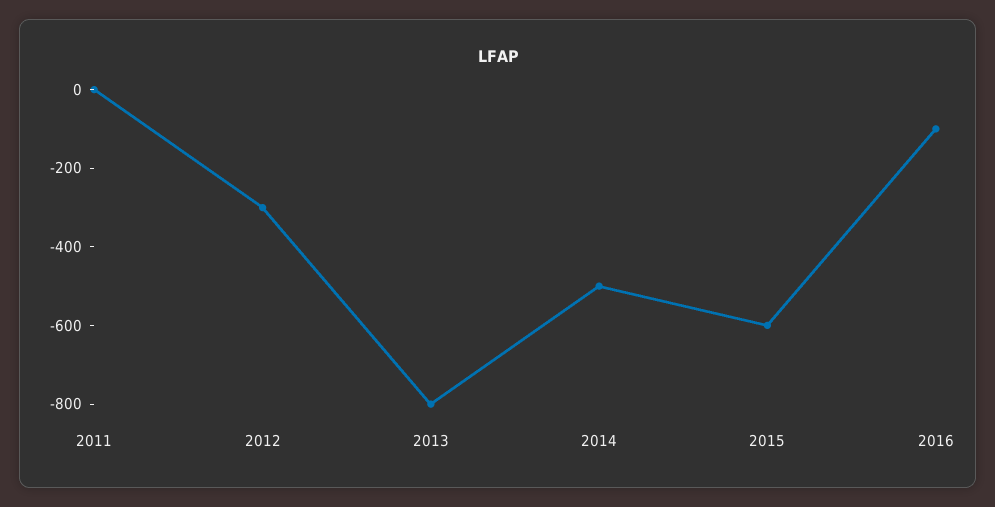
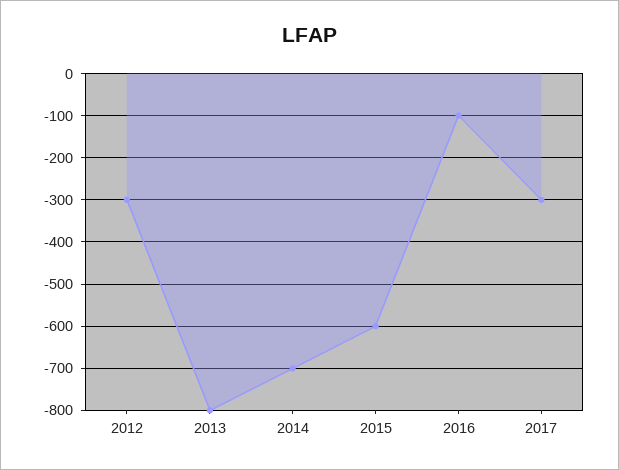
2011: 0 -> none
2014: -500 -> -700
2017: none -> -300

